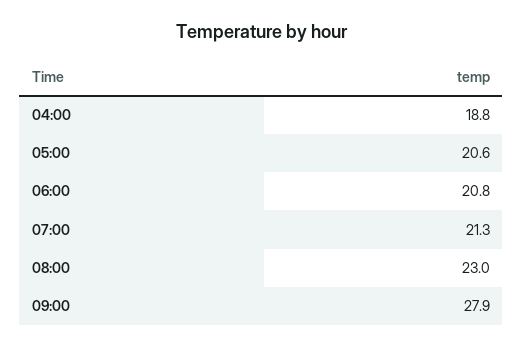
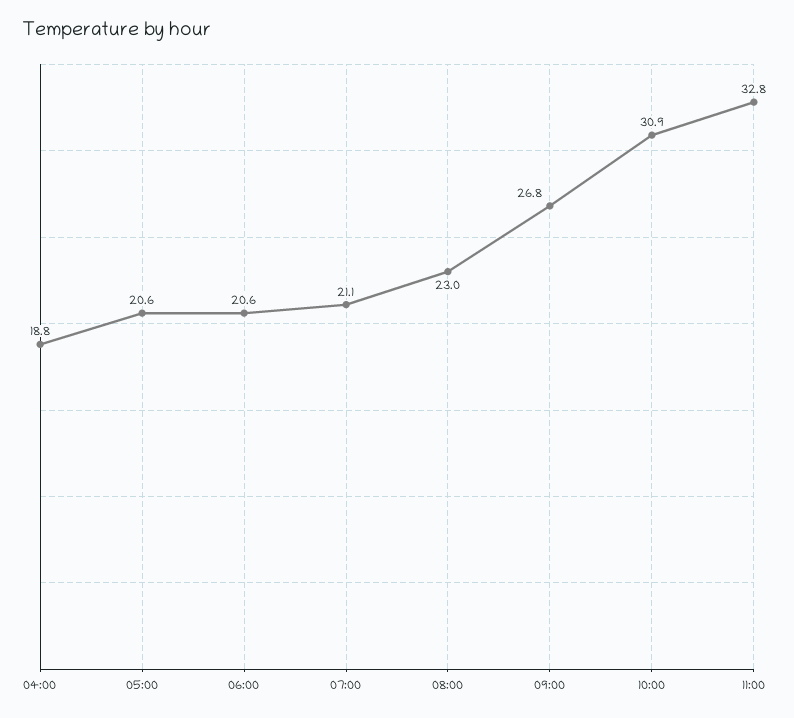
06:00: 20.8 -> 20.6
07:00: 21.3 -> 21.1
09:00: 27.9 -> 26.8
10:00: none -> 30.9
11:00: none -> 32.8

